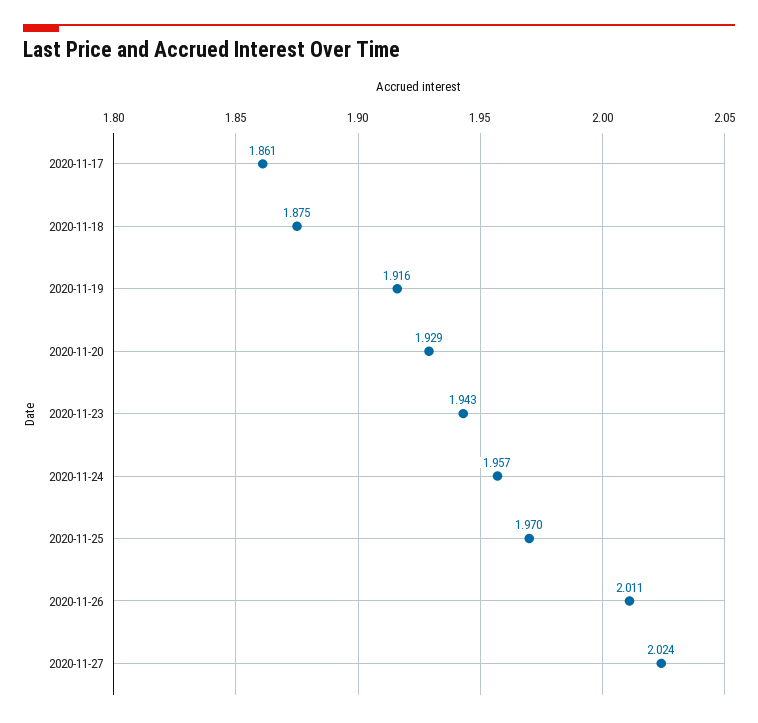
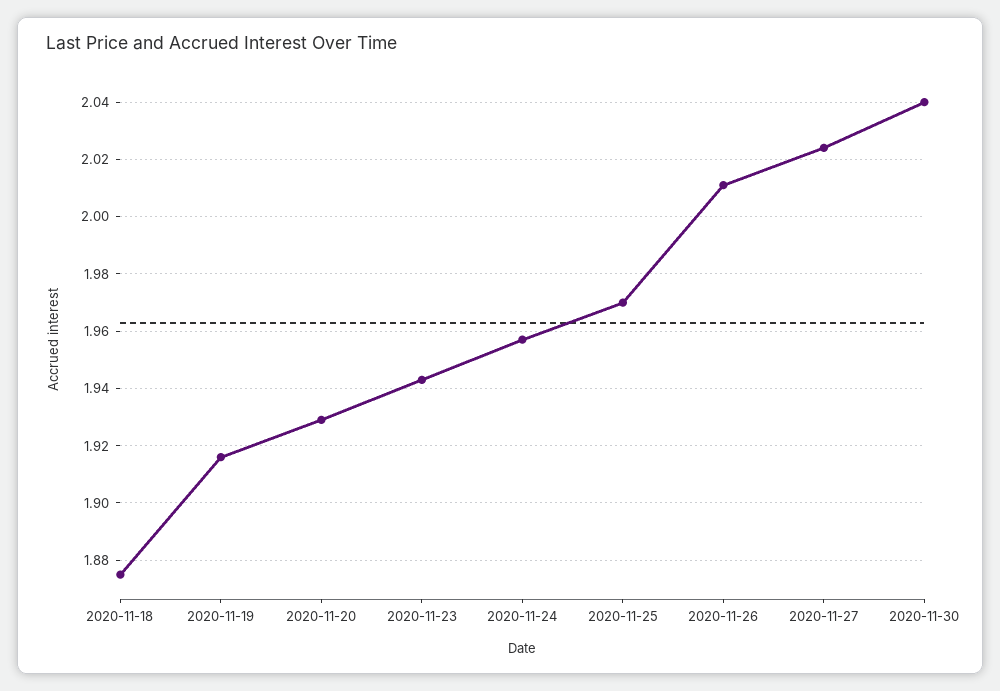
2020-11-17: 1.861 -> none
2020-11-30: none -> 2.04

